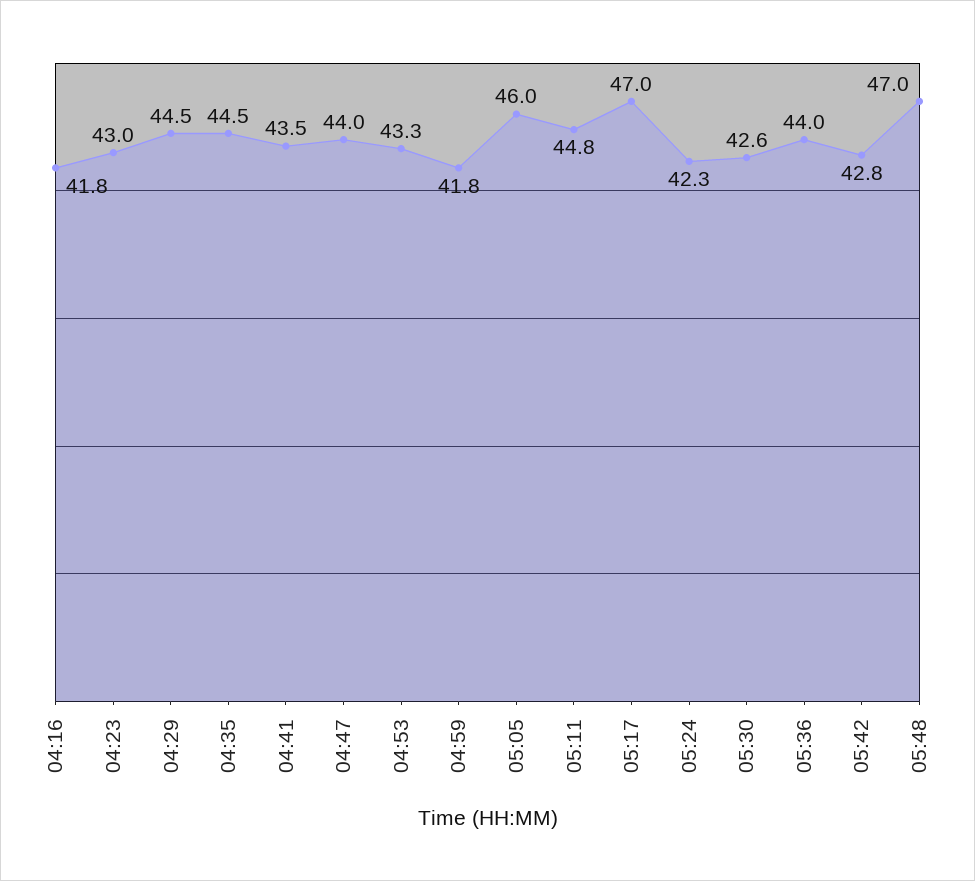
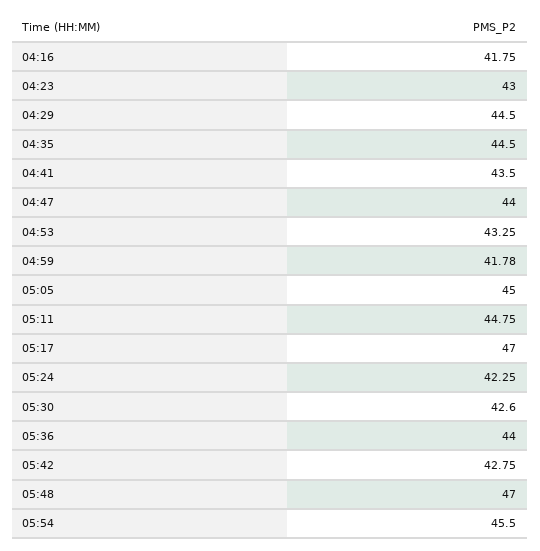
05:05: 46 -> 45
05:54: none -> 45.5

